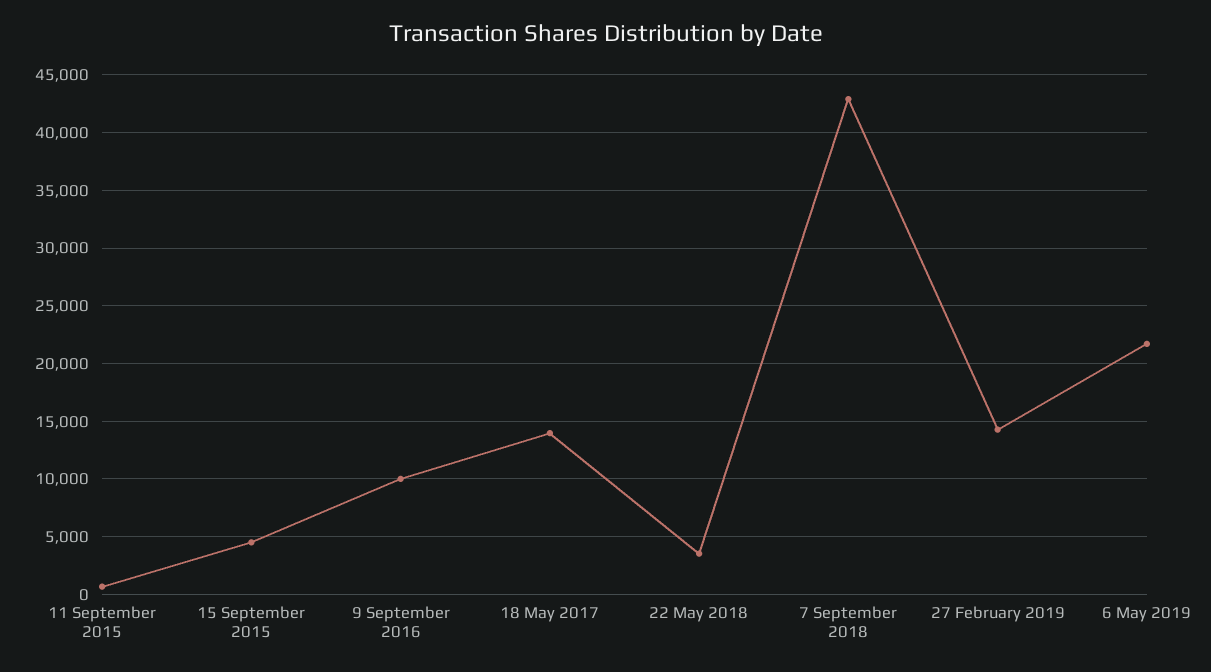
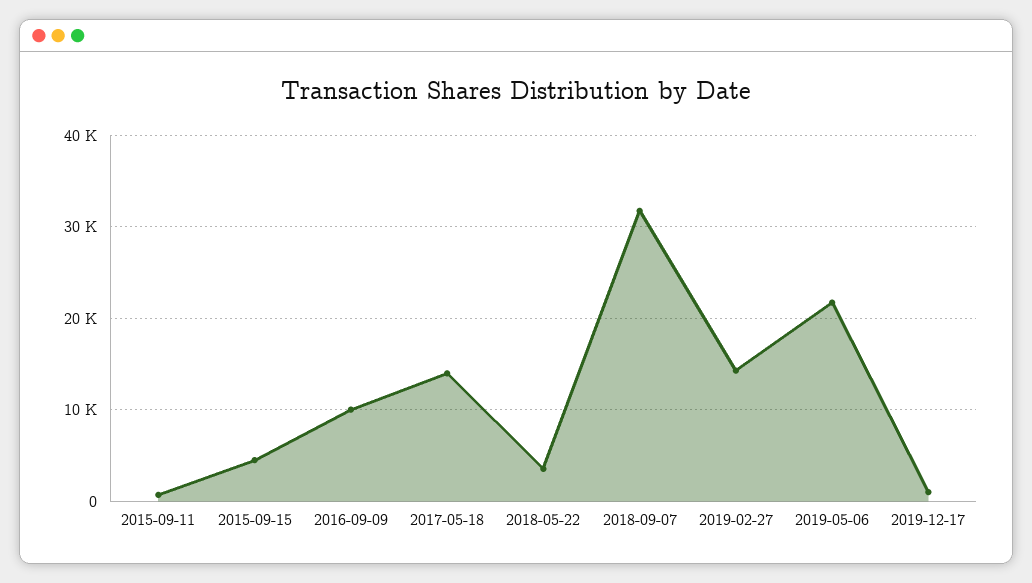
7 September 2018: 43000 -> 32000
2019-12-17: none -> 1000

